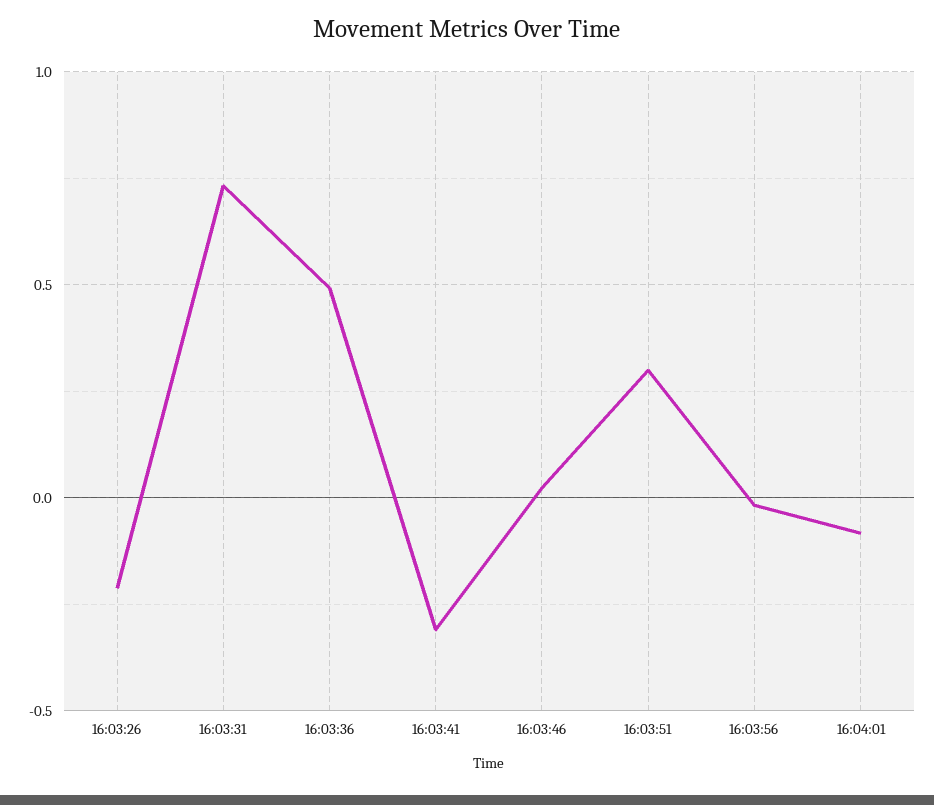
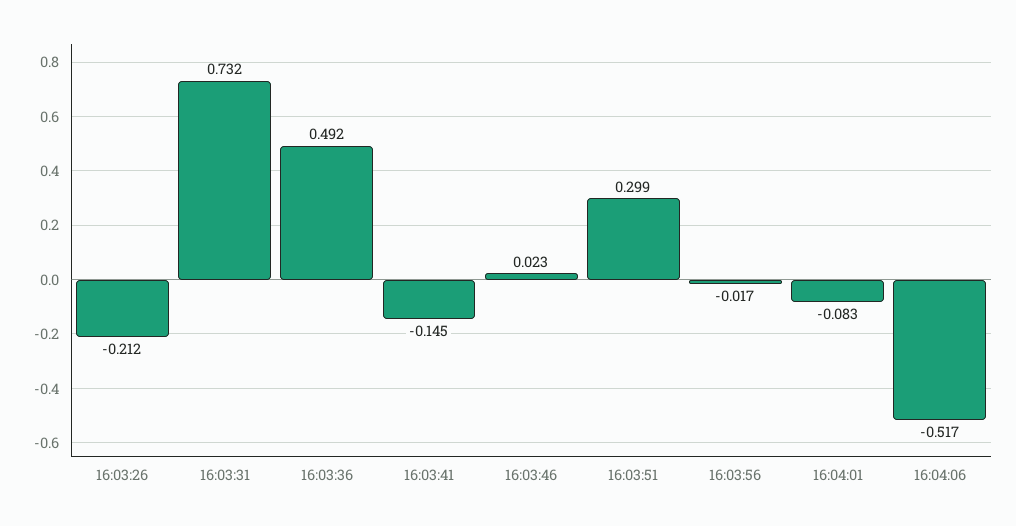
16:03:41: -0.3 -> -0.145
16:04:06: none -> -0.517

